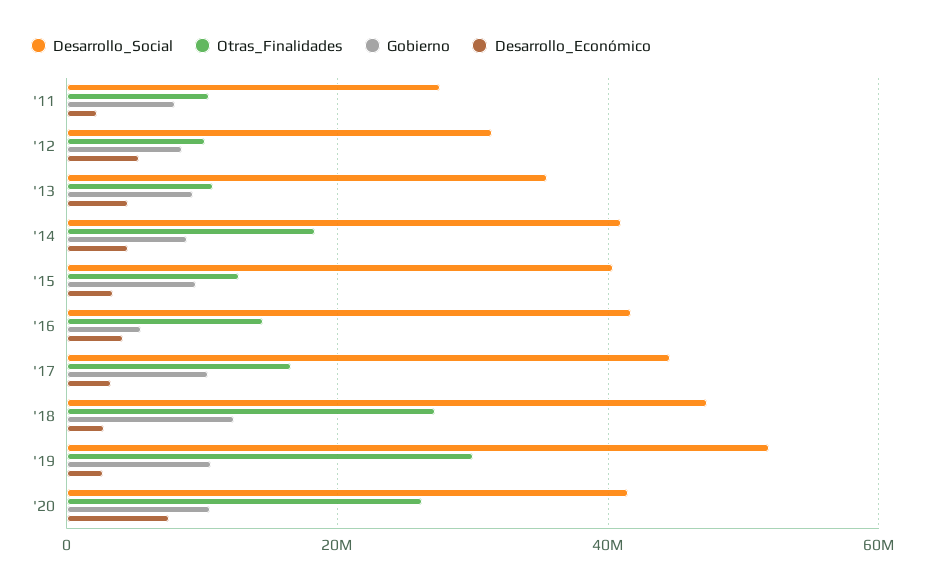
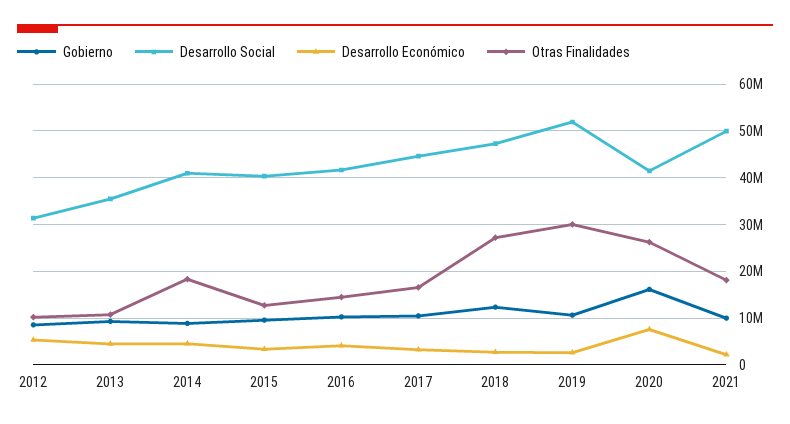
Desarrollo_Social, '11: 28000000 -> none
Otras_Finalidades, '11: 10000000 -> none
Gobierno, '11: 8000000 -> none
Desarrollo_Económico, '11: 2000000 -> none
Gobierno, '16: 6000000 -> 10000000
Gobierno, '20: 10000000 -> 16000000
Gobierno, 2021: none -> 10000000
Desarrollo_Social, 2021: none -> 50000000
Desarrollo_Económico, 2021: none -> 2000000
Otras_Finalidades, 2021: none -> 18000000

